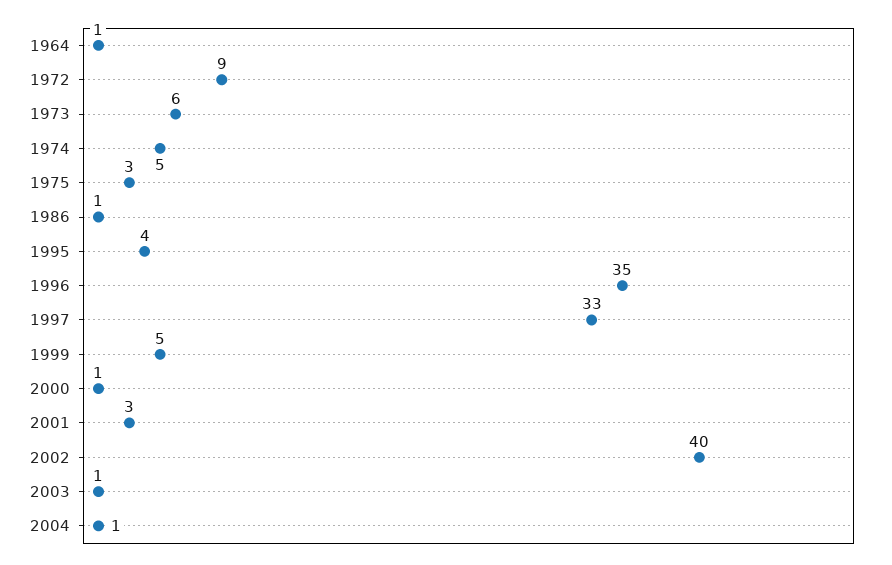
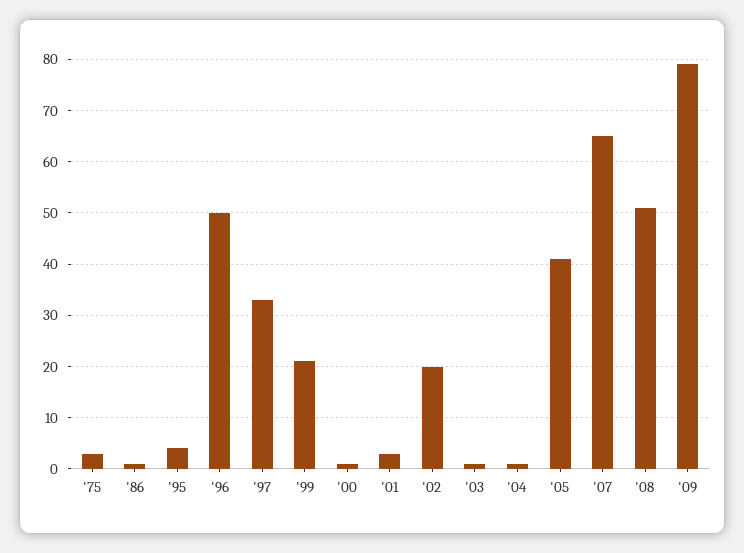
1964: 1 -> none
1972: 9 -> none
1973: 6 -> none
1974: 5 -> none
1996: 35 -> 50
1999: 5 -> 20
2002: 40 -> 20
'05: none -> 40
'07: none -> 65
'08: none -> 50
'09: none -> 80

